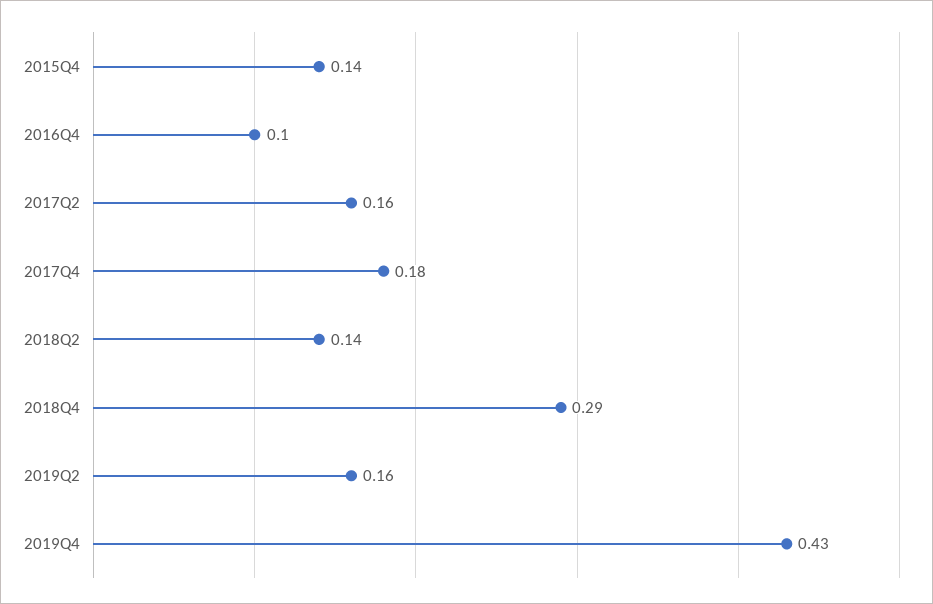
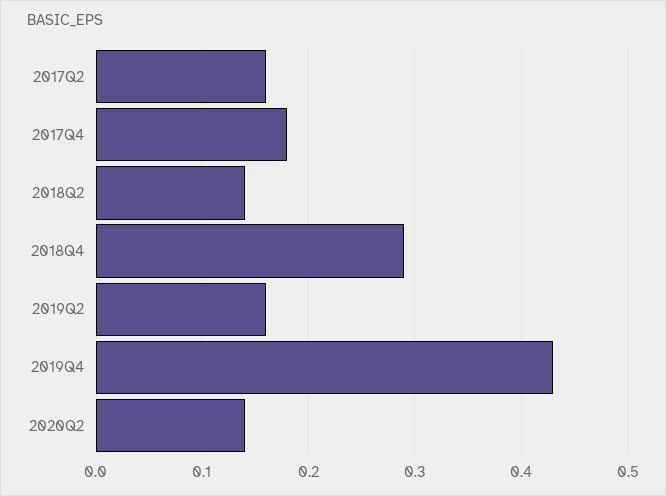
2015Q4: 0.14 -> none
2016Q4: 0.1 -> none
2020Q2: none -> 0.14

